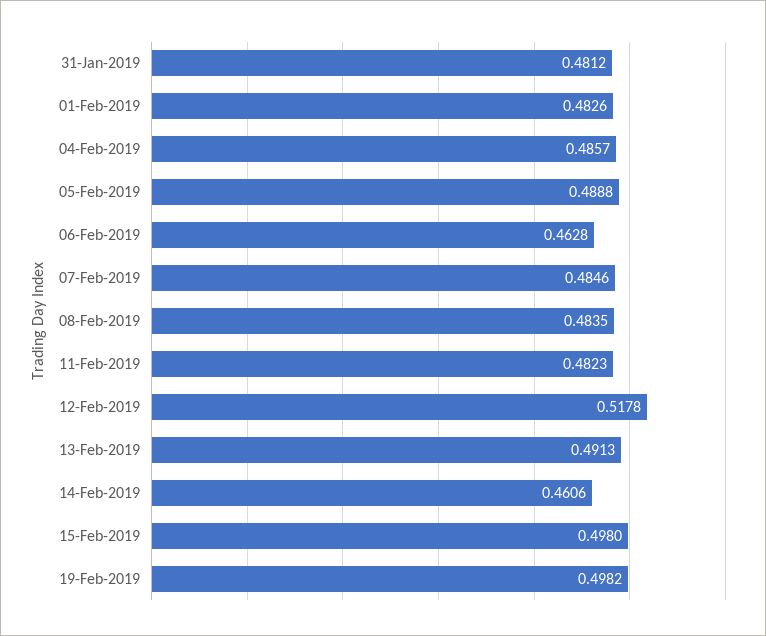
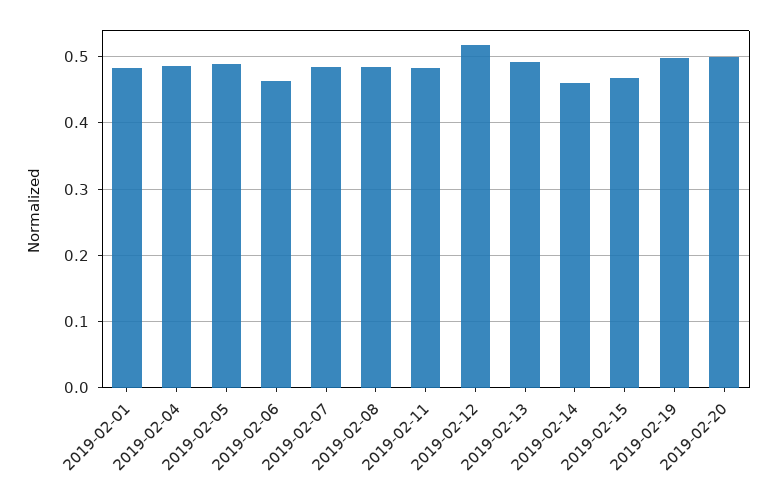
31-Jan-2019: 0.4812 -> none
15-Feb-2019: 0.498 -> 0.47
2019-02-20: none -> 0.5

